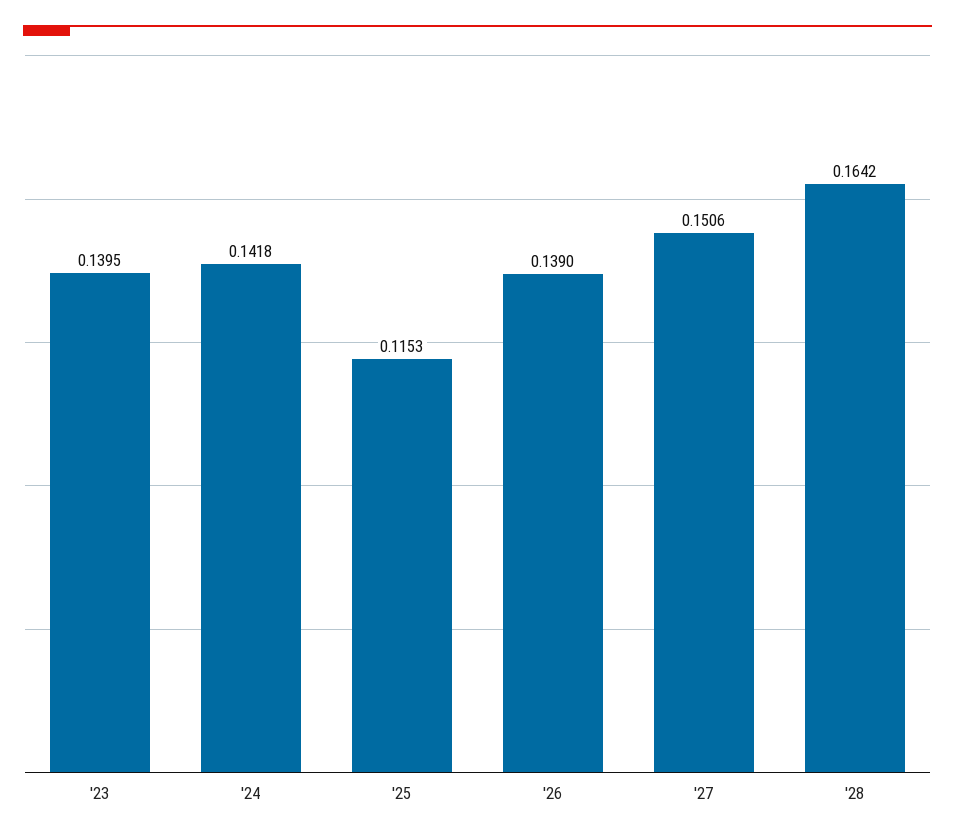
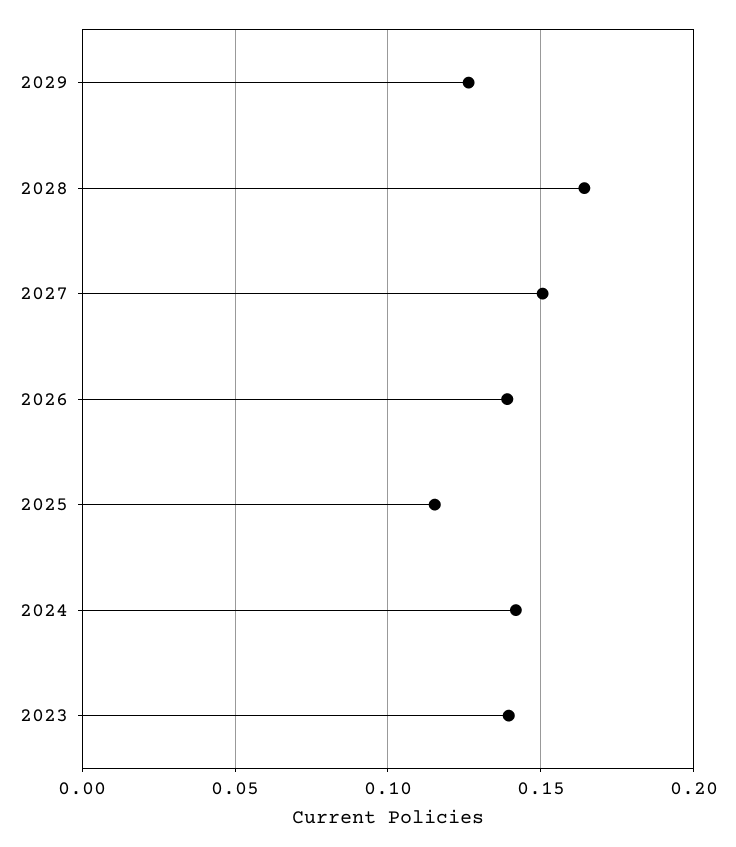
2029: none -> 0.125

